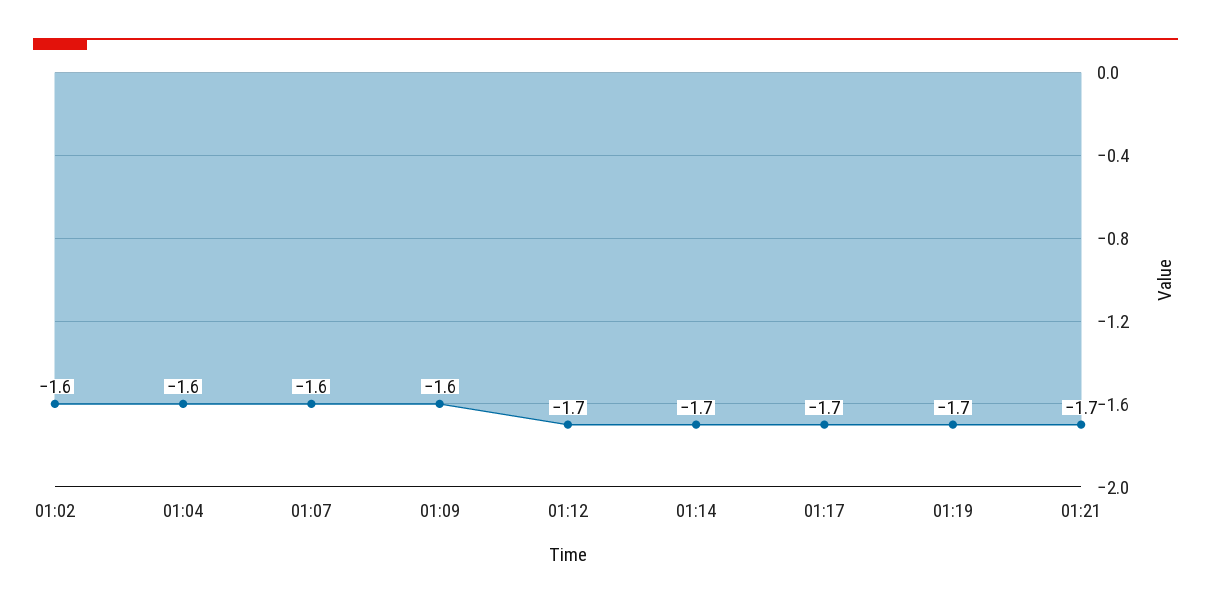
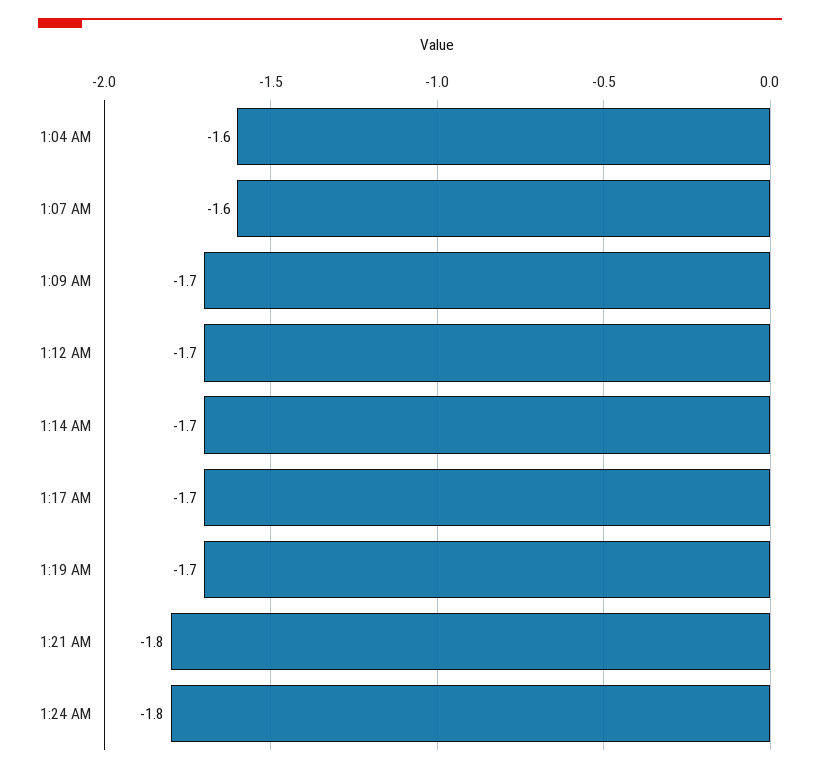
01:02: -1.6 -> none
01:09: -1.6 -> -1.7
01:21: -1.7 -> -1.8
1:24 AM: none -> -1.8

